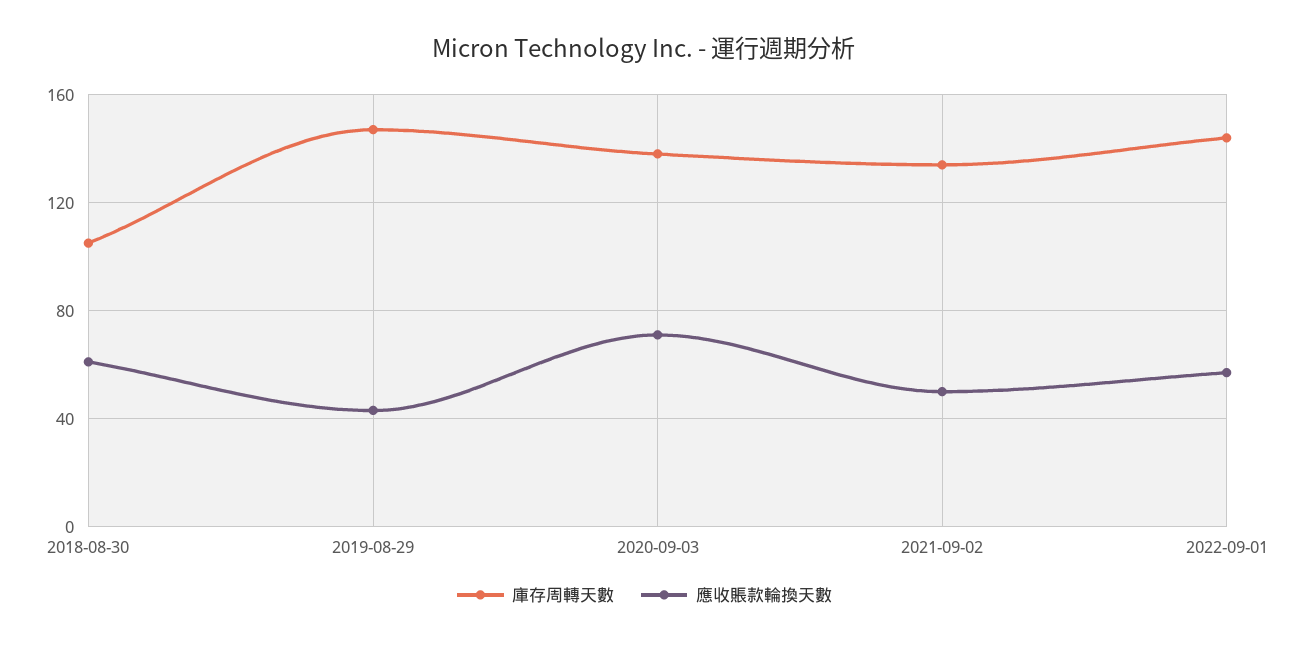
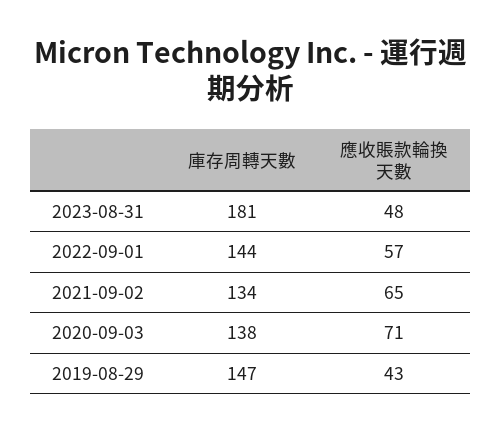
庫存周轉天數, 2018-08-30: 105 -> none
應收賬款輪換天數, 2018-08-30: 60 -> none
應收賬款輪換天數, 2021-09-02: 50 -> 65
庫存周轉天數, 2023-08-31: none -> 181
應收賬款輪換天數, 2023-08-31: none -> 48

